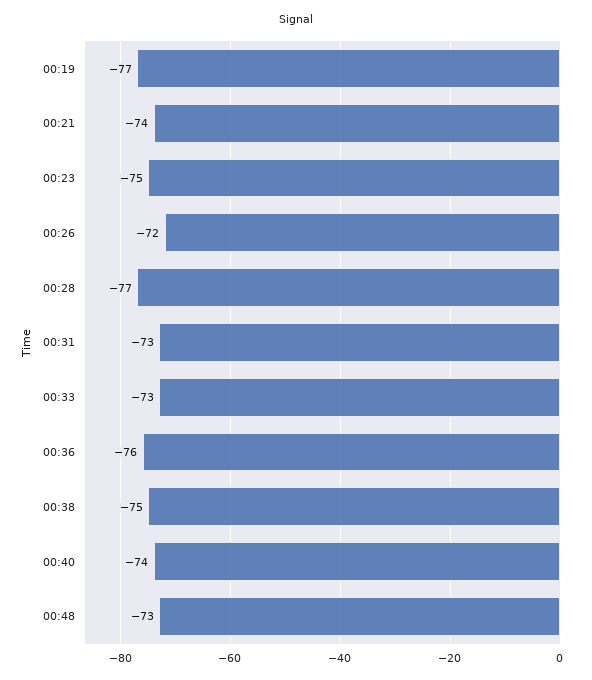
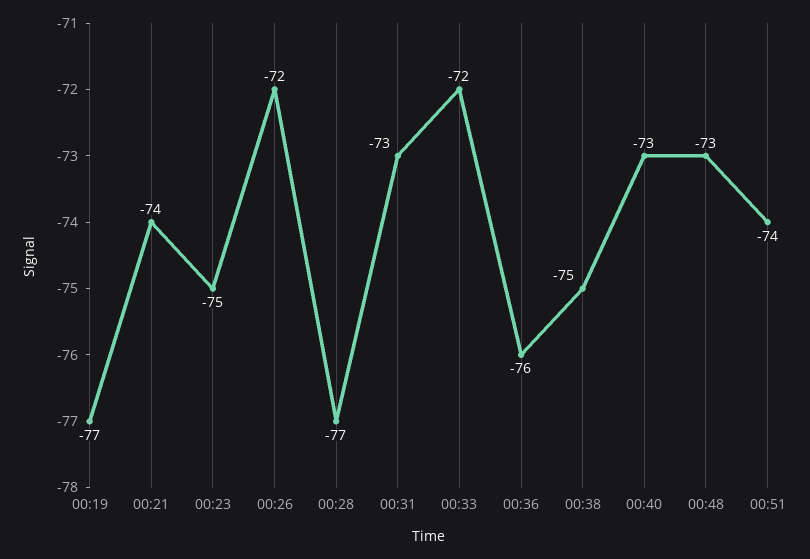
00:33: -73 -> -72
00:40: -74 -> -73
00:51: none -> -74

